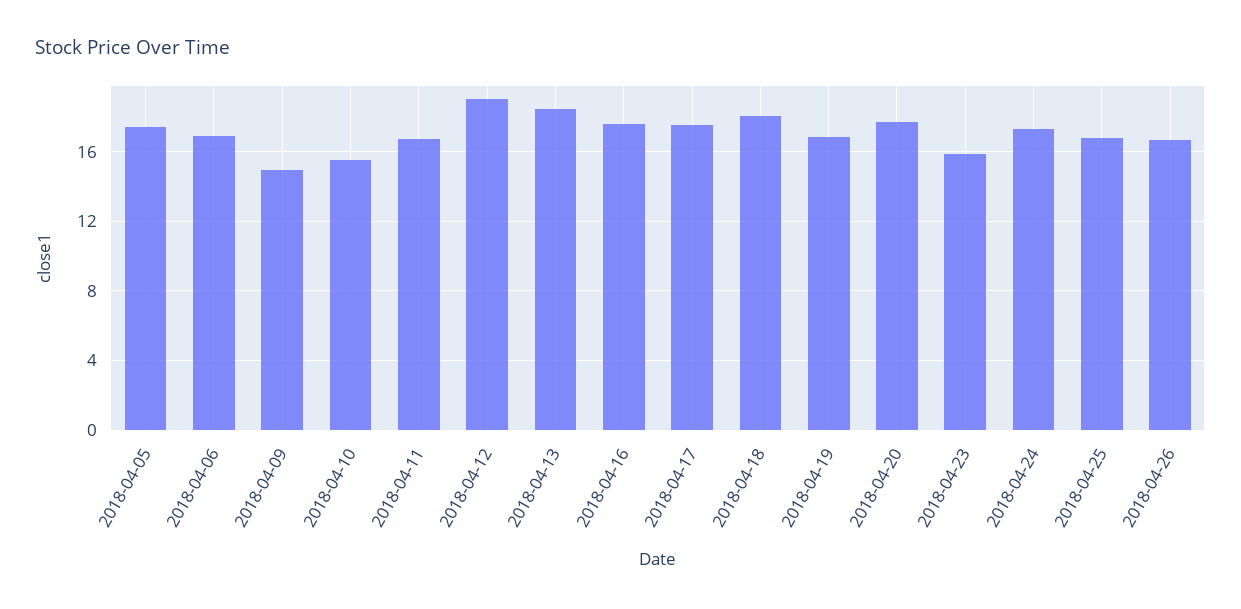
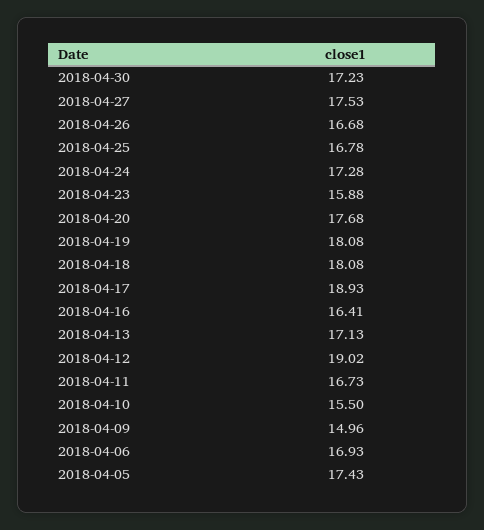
2018-04-13: 18.5 -> 17.13
2018-04-16: 17.5 -> 16.41
2018-04-17: 17.5 -> 18.93
2018-04-19: 17 -> 18.08
2018-04-30: none -> 17.23
2018-04-27: none -> 17.53

